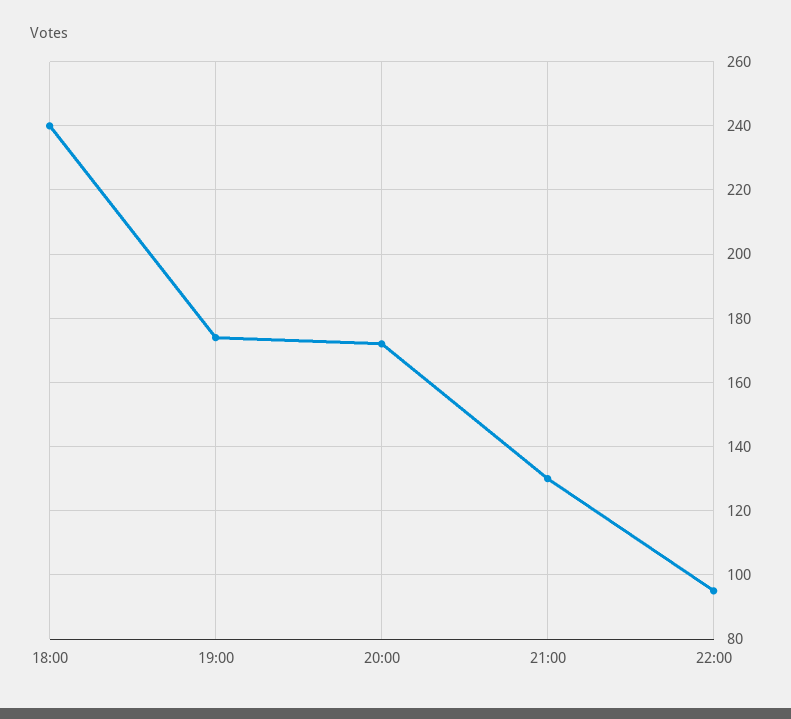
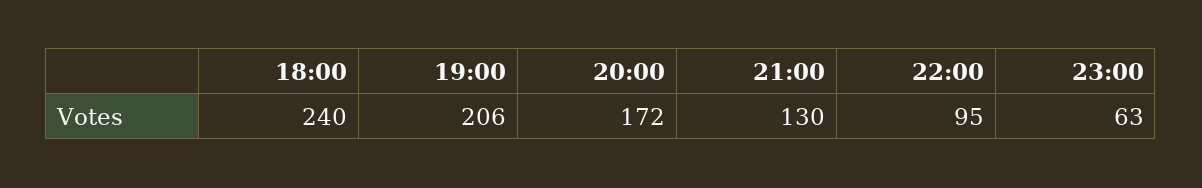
19:00: 175 -> 206
23:00: none -> 63

